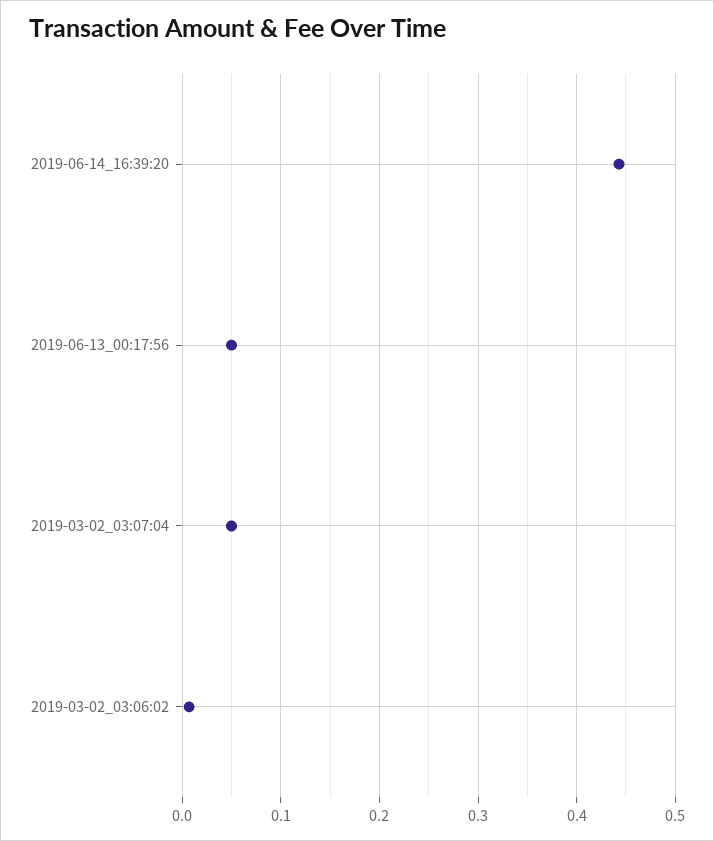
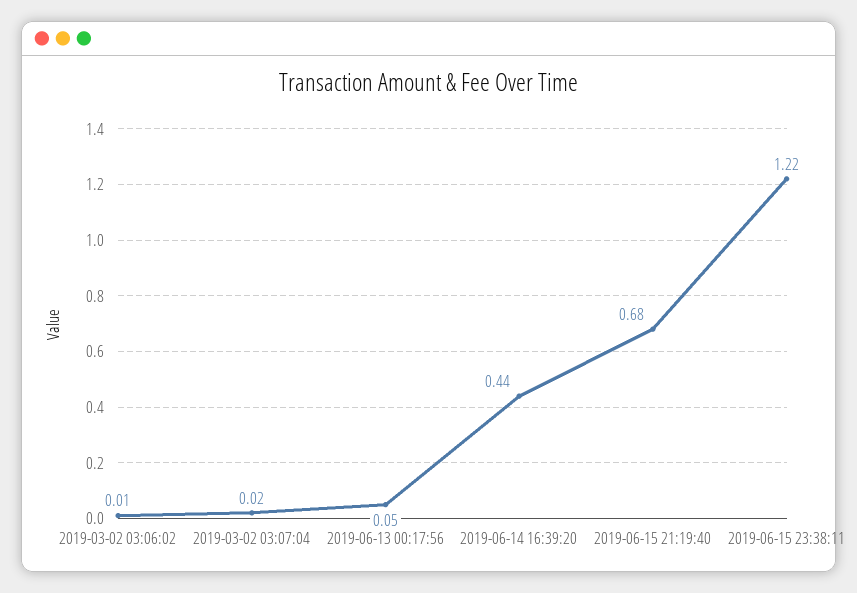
2019-03-02_03:07:04: 0.05 -> 0.02
2019-06-15 21:19:40: none -> 0.68
2019-06-15 23:38:11: none -> 1.22

